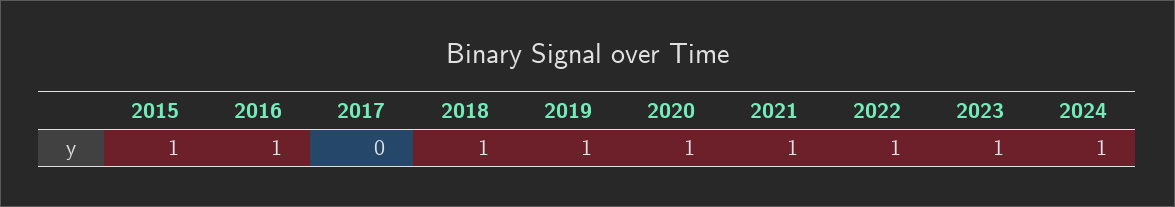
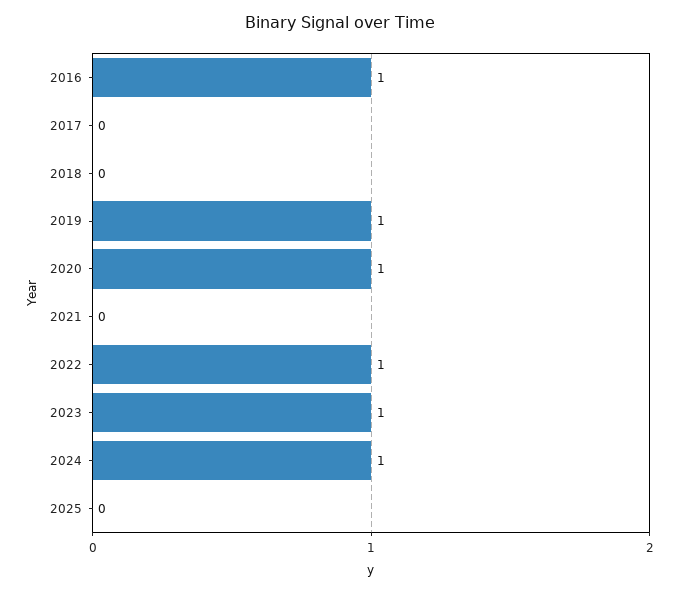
2015: 1 -> none
2018: 1 -> 0
2021: 1 -> 0
2025: none -> 0

